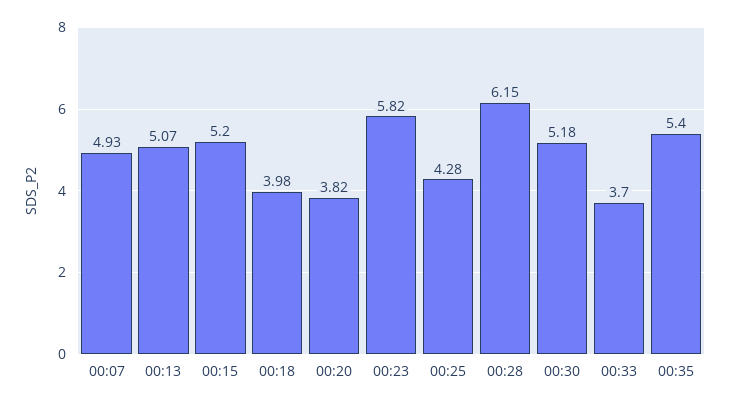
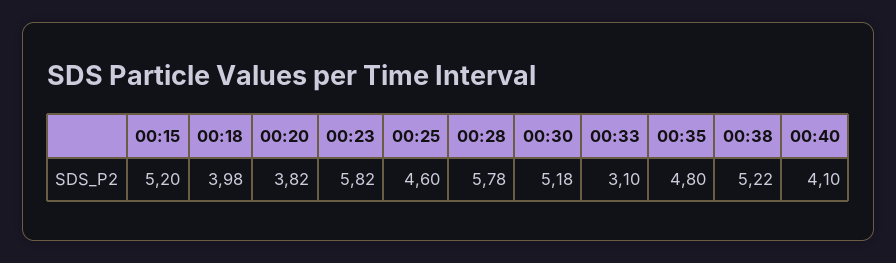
00:07: 4.93 -> none
00:13: 5.07 -> none
00:25: 4.28 -> 4.6
00:28: 6.15 -> 5.78
00:33: 3.7 -> 3.1
00:35: 5.4 -> 4.8
00:38: none -> 5.22
00:40: none -> 4.1

